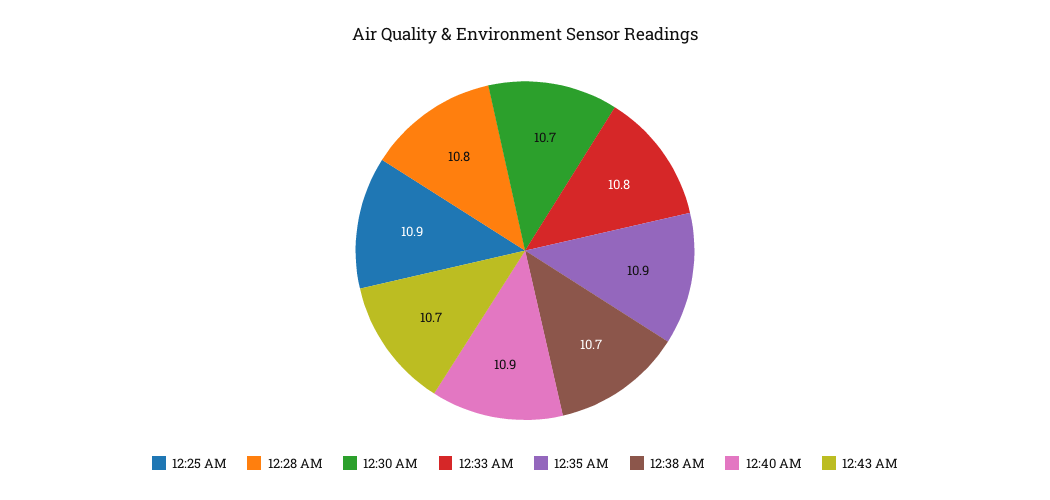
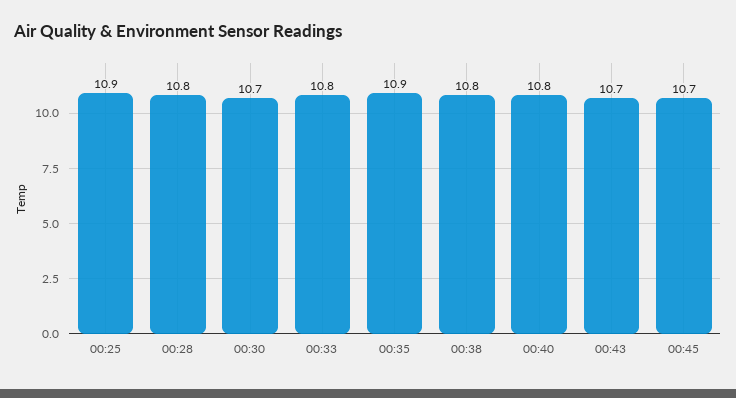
12:38 AM: 10.7 -> 10.8
12:40 AM: 10.9 -> 10.8
00:45: none -> 10.7

